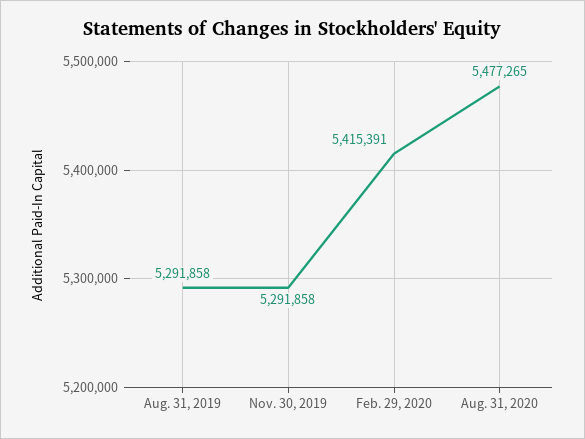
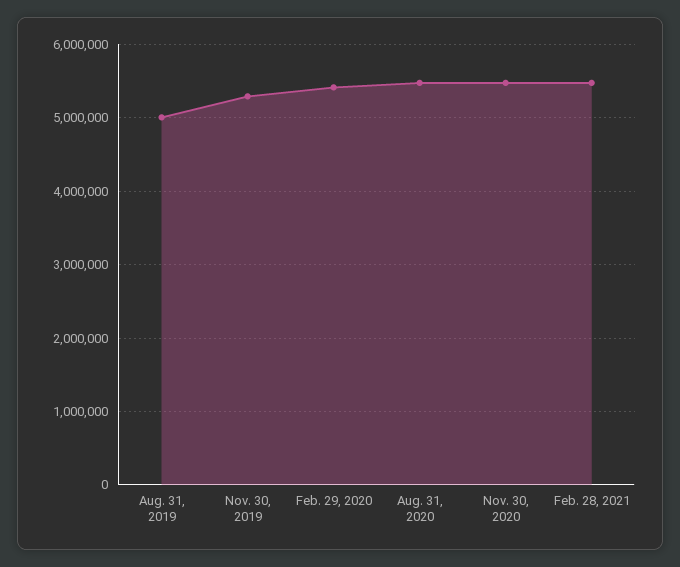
Aug. 31, 2019: 5291858 -> 5000000
Nov. 30, 2020: none -> 5500000
Feb. 28, 2021: none -> 5500000

